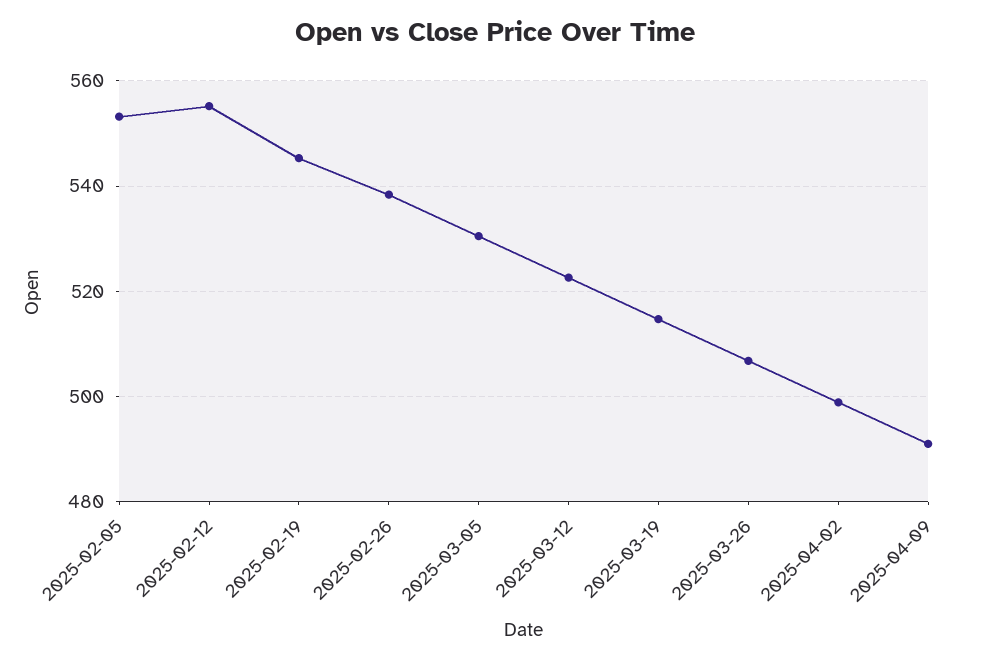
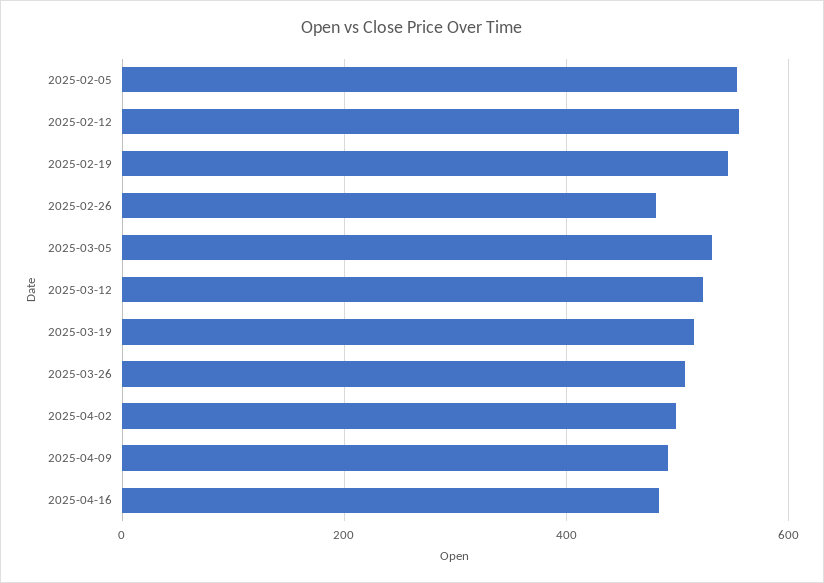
2025-02-26: 538 -> 480
2025-04-16: none -> 480

